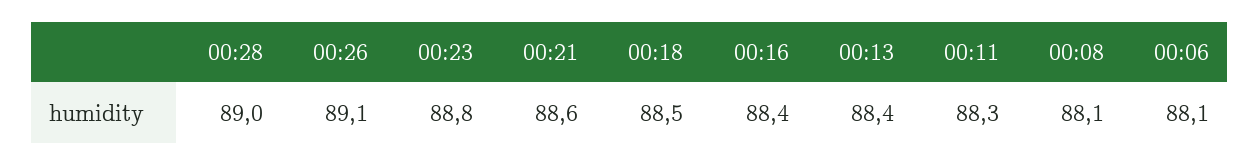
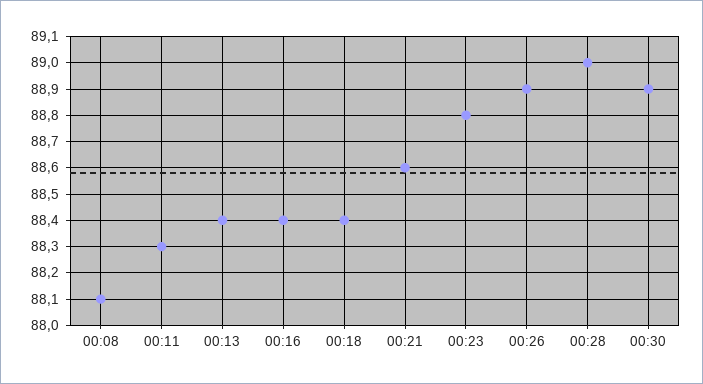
00:26: 89.1 -> 88.9
00:18: 88.5 -> 88.4
00:06: 88.1 -> none
00:30: none -> 88.9

